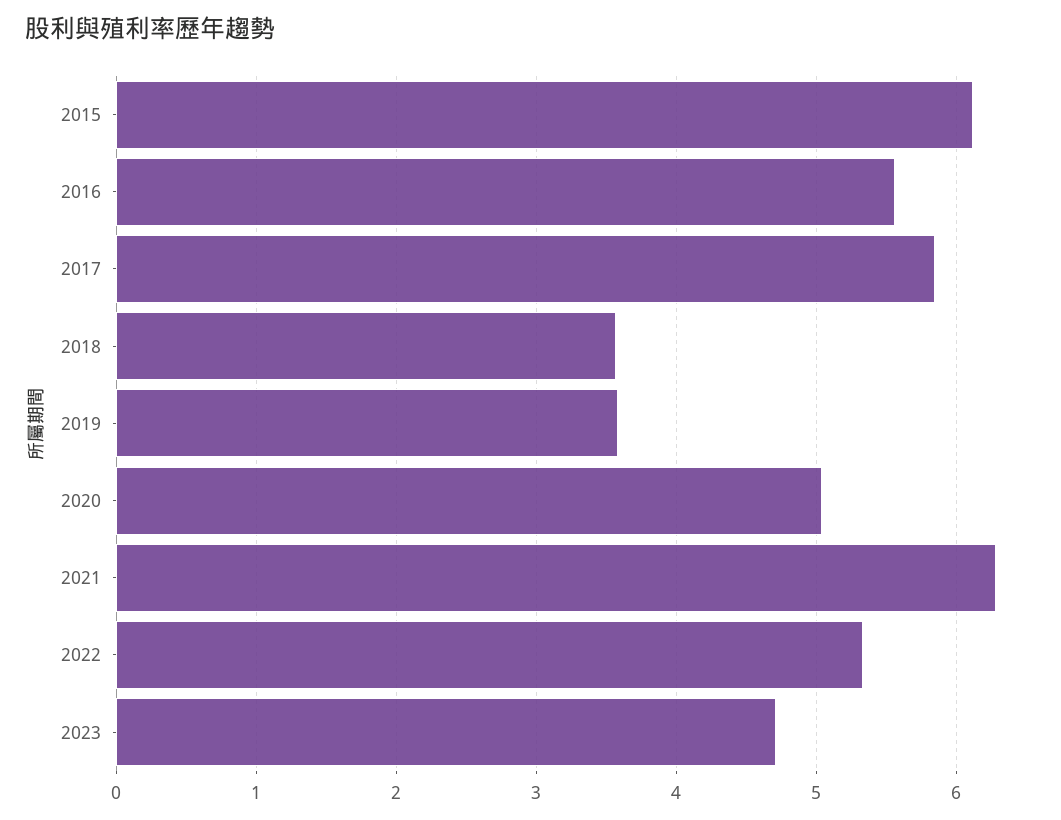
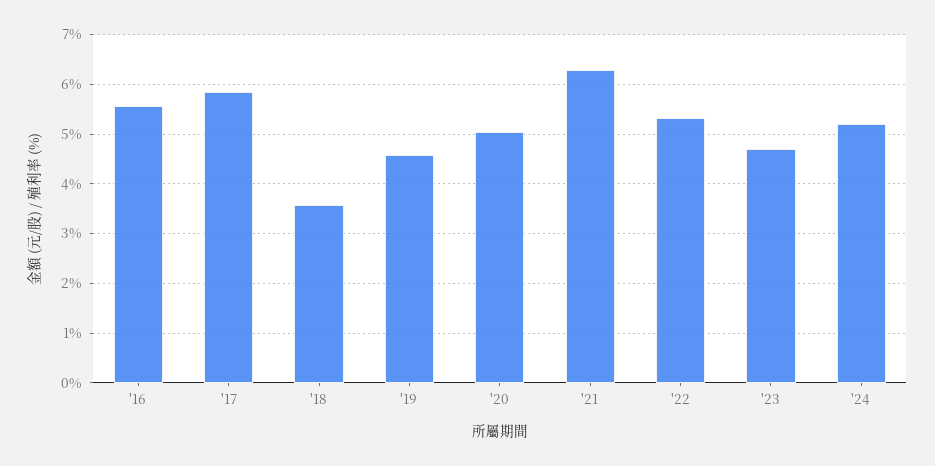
2015: 6.1 -> none
2019: 3.6 -> 4.6
'24: none -> 5.2

